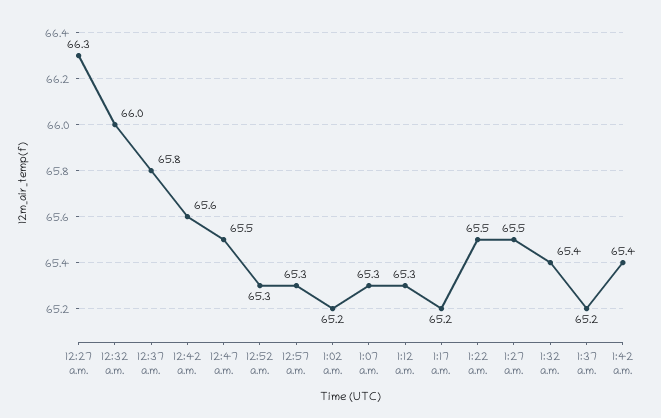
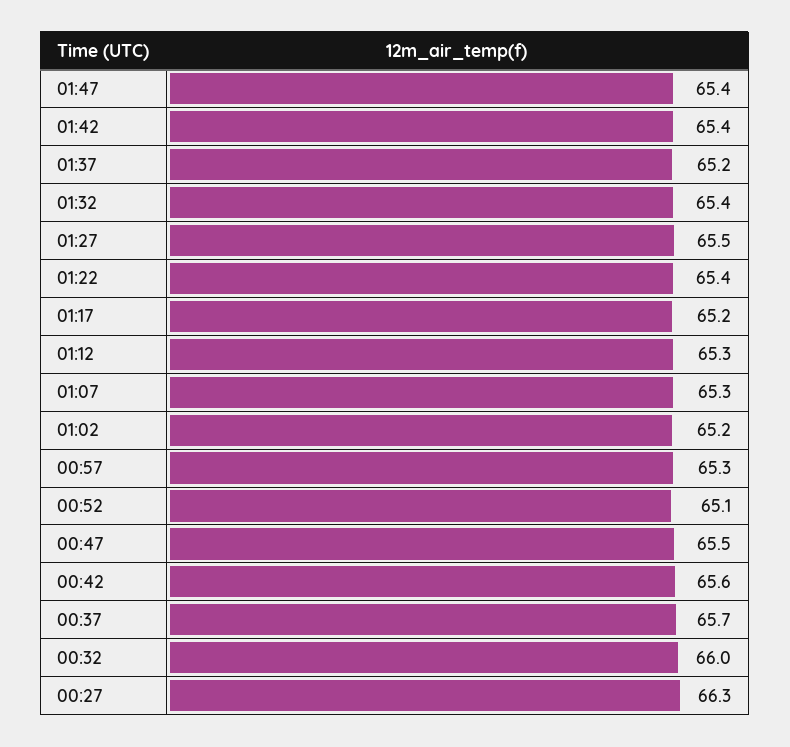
12:37 a.m.: 65.8 -> 65.7
12:52 a.m.: 65.3 -> 65.1
1:22 a.m.: 65.5 -> 65.4
01:47: none -> 65.4

